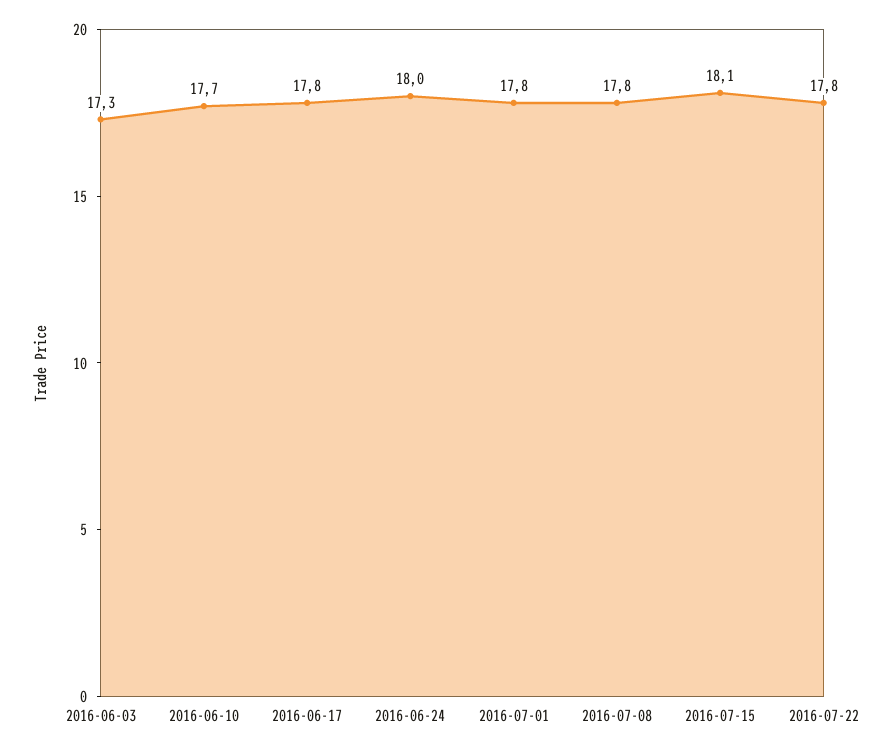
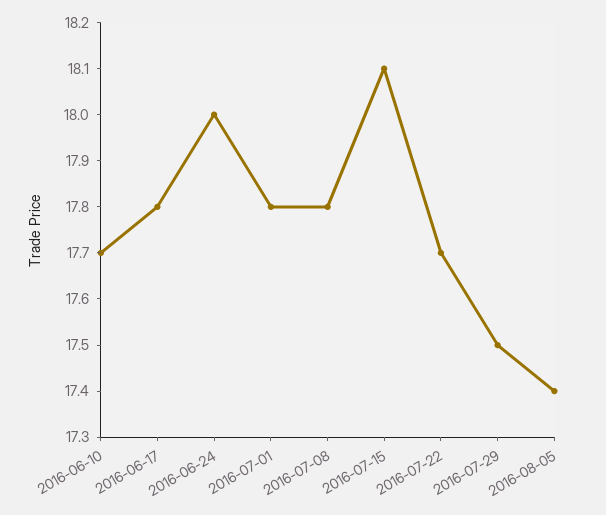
2016-06-03: 17.3 -> none
2016-07-22: 17.8 -> 17.7
2016-07-29: none -> 17.5
2016-08-05: none -> 17.4

